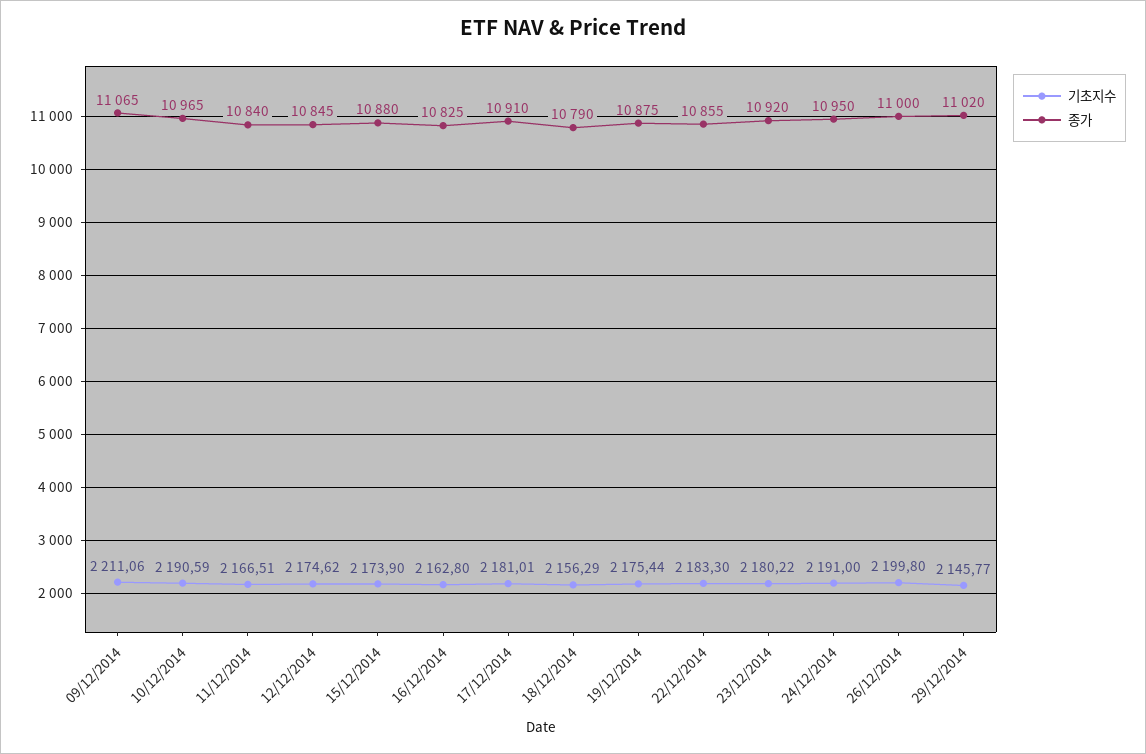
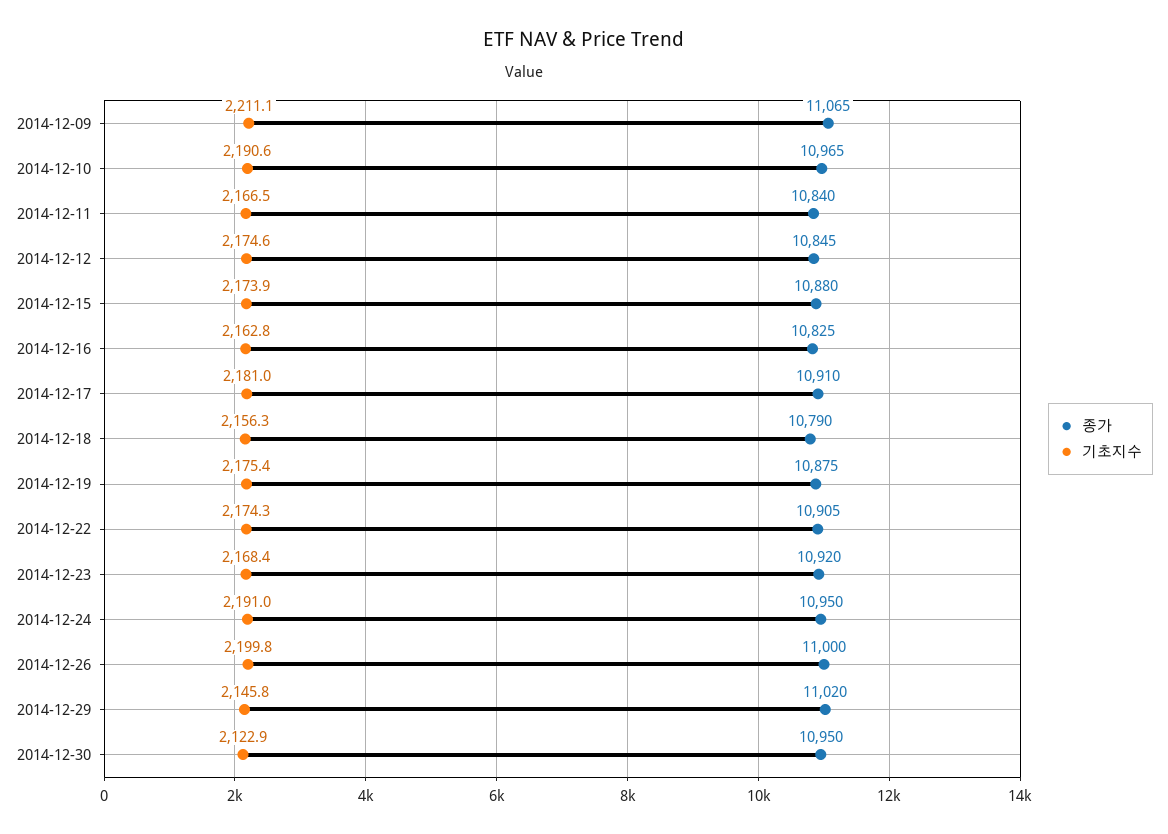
기초지수, 22/12/2014: 2183.3 -> 2174.3
종가, 22/12/2014: 10855 -> 10905
기초지수, 23/12/2014: 2180.22 -> 2168.4
종가, 2014-12-30: none -> 10950
기초지수, 2014-12-30: none -> 2122.9

